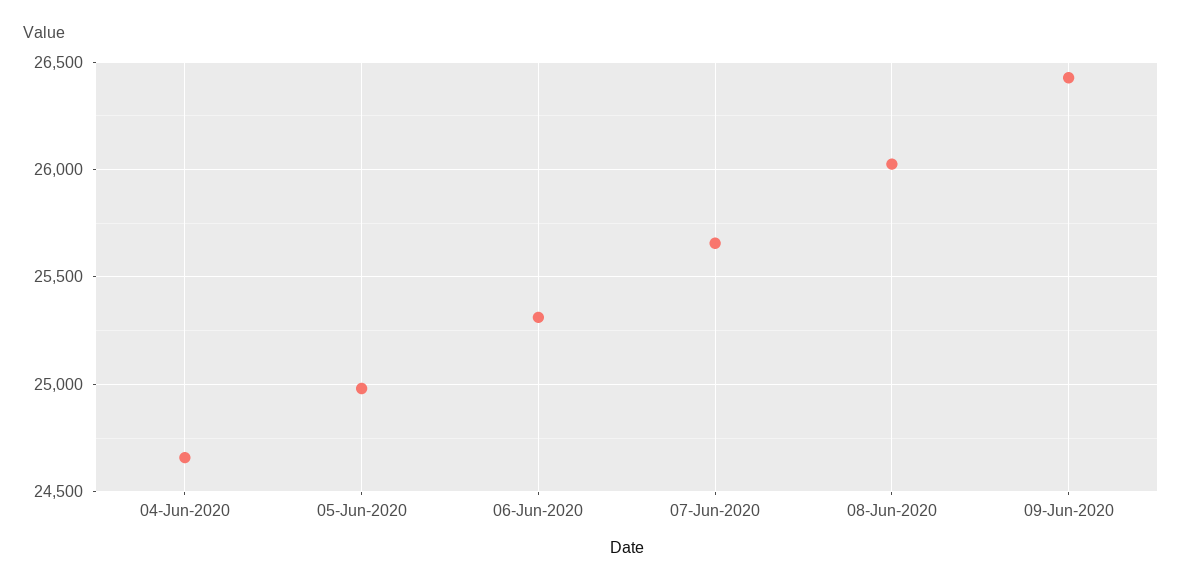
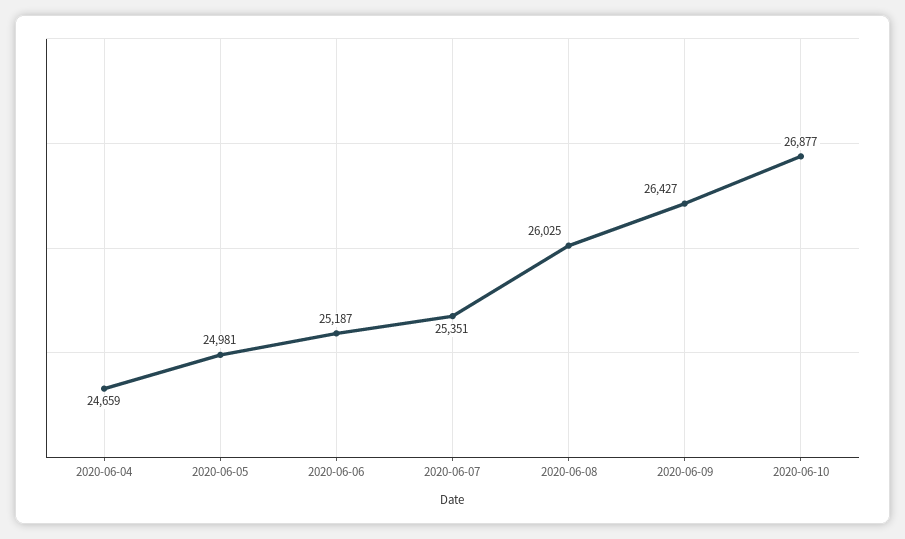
06-Jun-2020: 25300 -> 25187
07-Jun-2020: 25650 -> 25351
2020-06-10: none -> 26877

